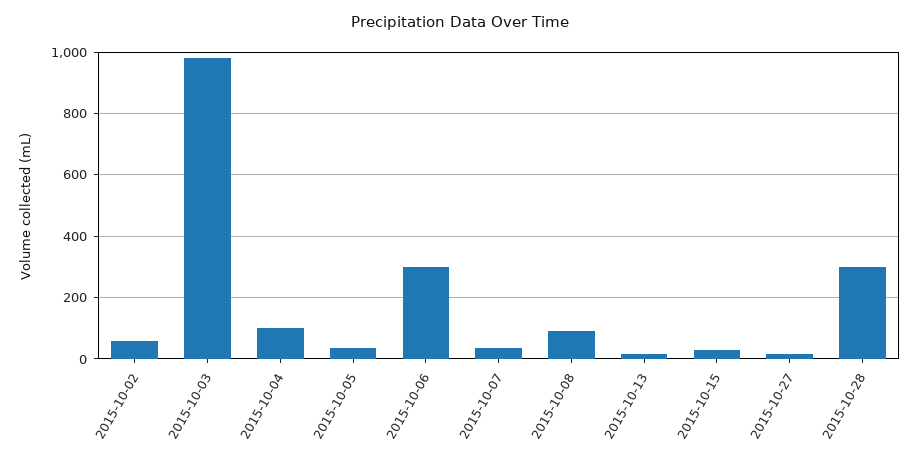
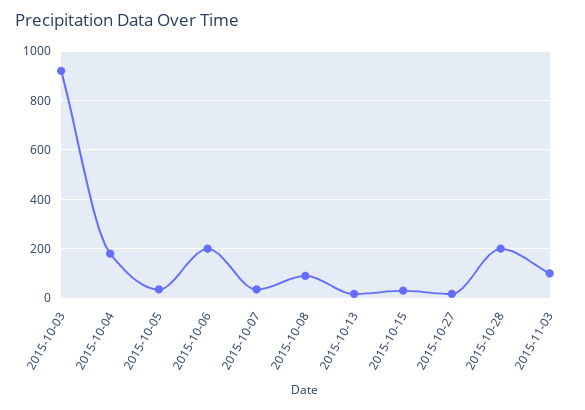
2015-10-02: 60 -> none
2015-10-03: 980 -> 925
2015-10-04: 100 -> 175
2015-10-06: 300 -> 200
2015-10-28: 300 -> 200
2015-11-03: none -> 100

